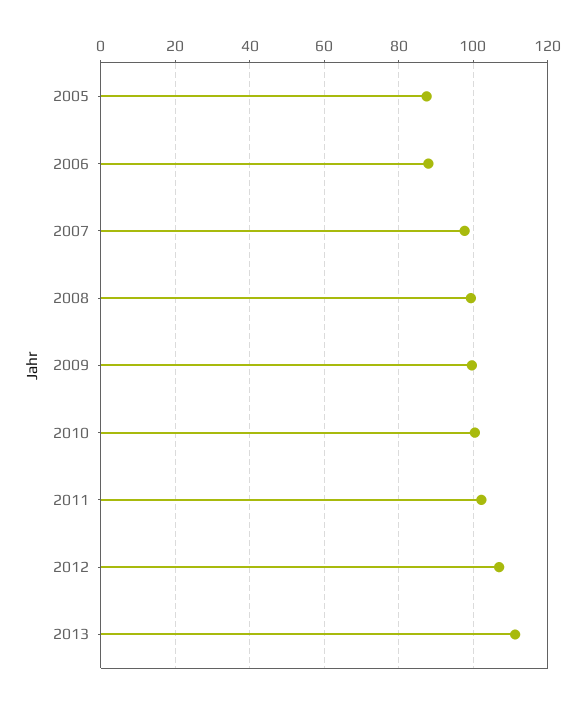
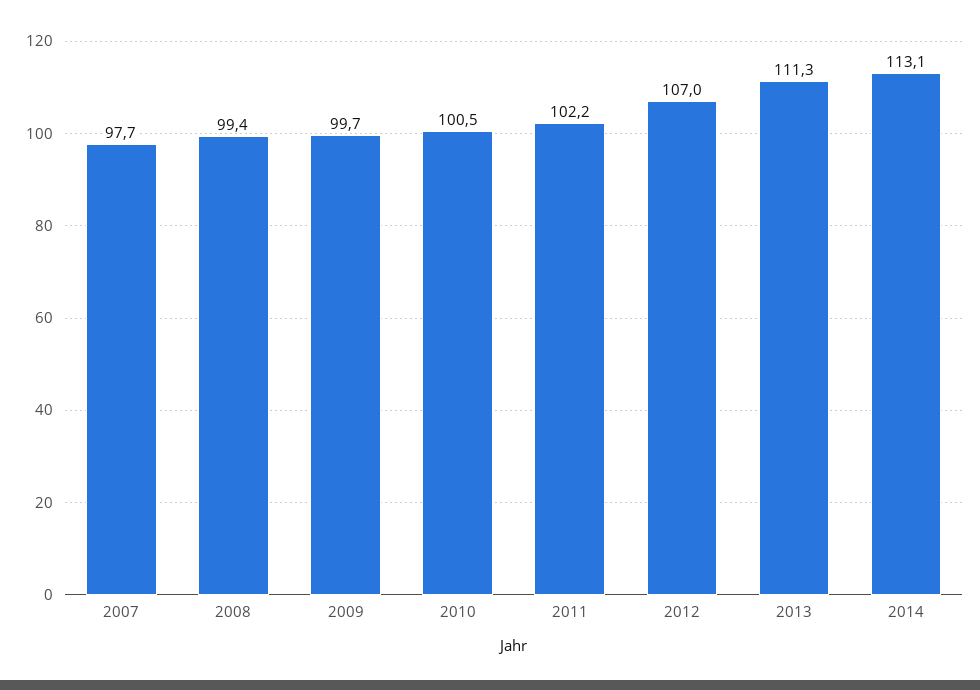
2005: 88 -> none
2006: 88 -> none
2014: none -> 113.1

